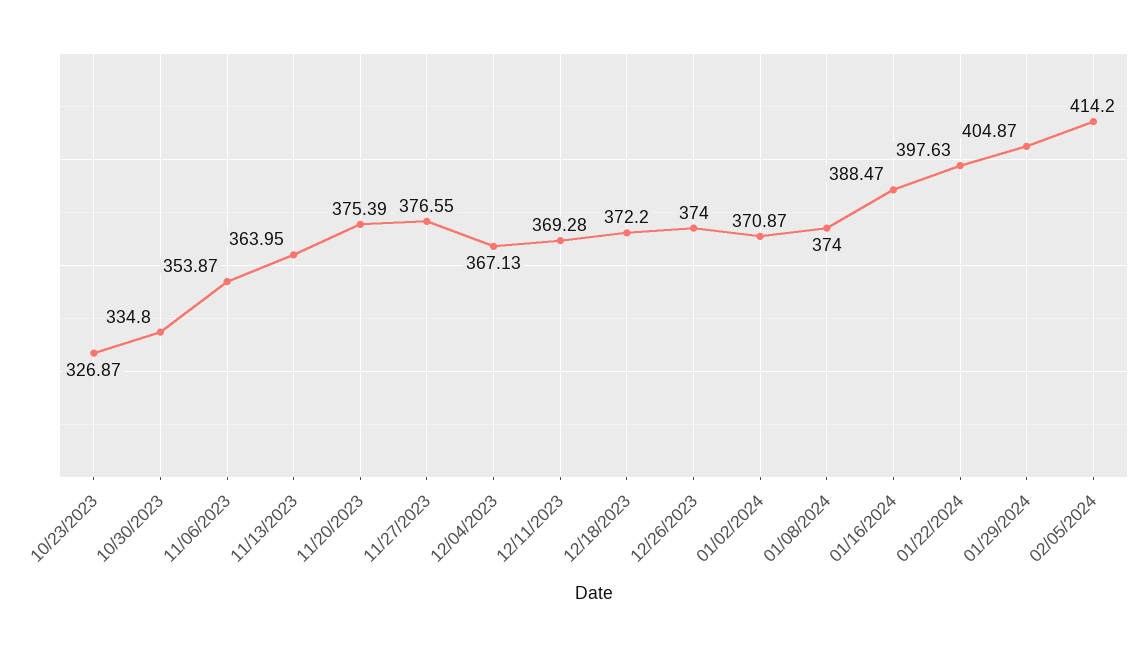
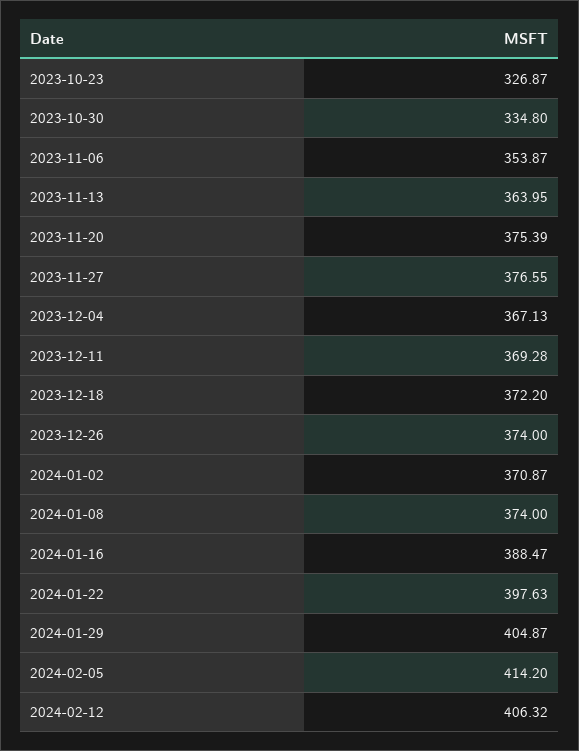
2024-02-12: none -> 406.32

